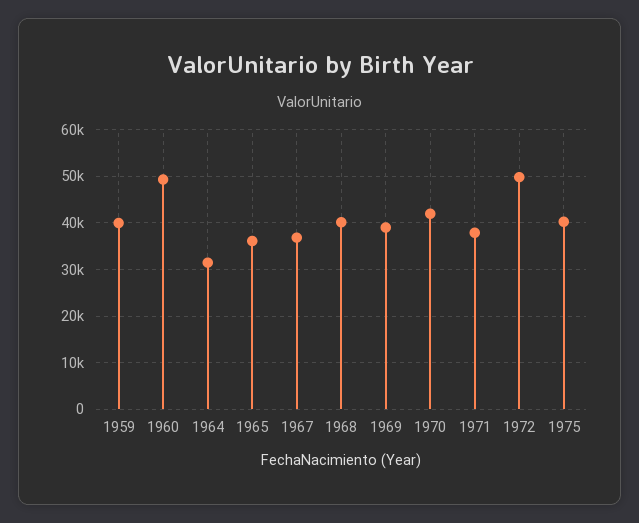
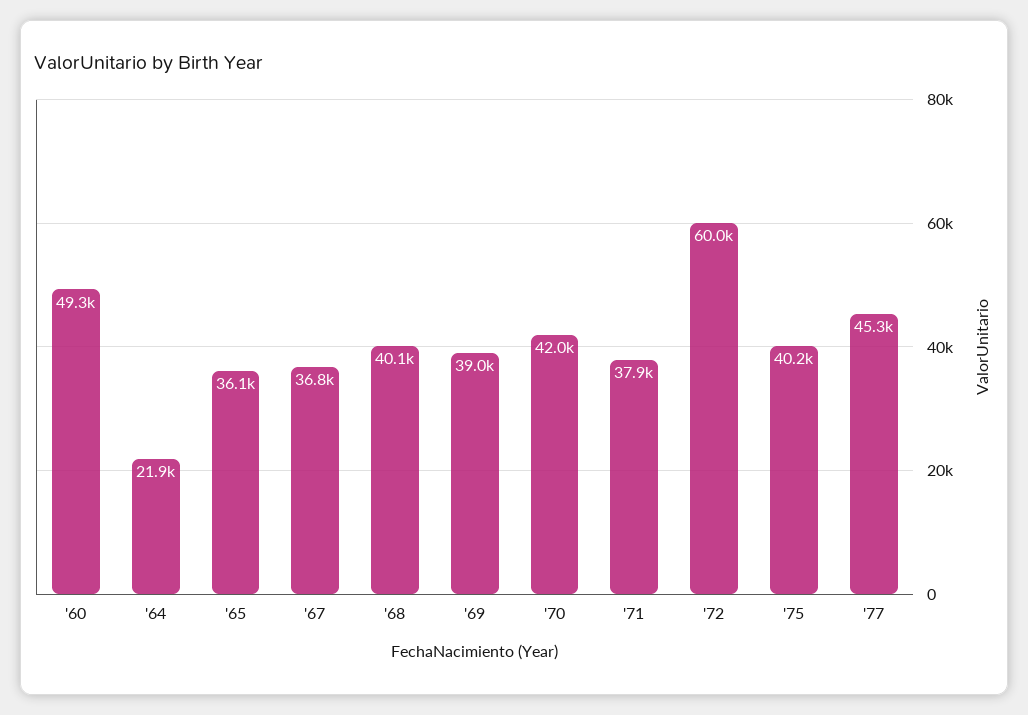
1959: 40000 -> none
1964: 32000 -> 21900
1972: 50000 -> 60000
'77: none -> 45300

